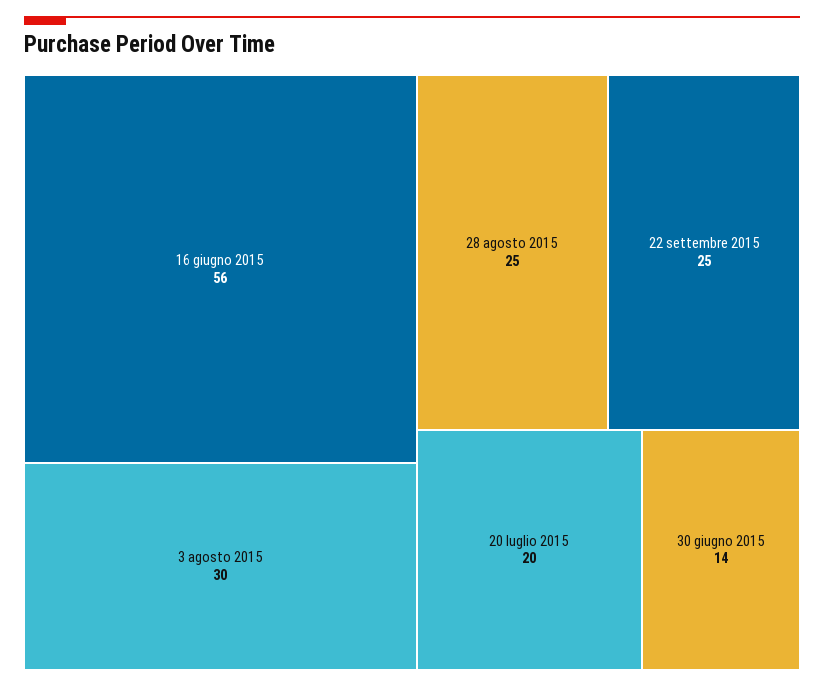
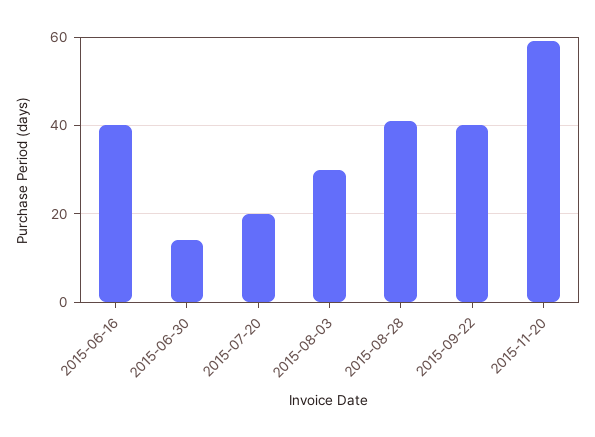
16 giugno 2015: 56 -> 40
28 agosto 2015: 25 -> 40
22 settembre 2015: 25 -> 40
2015-11-20: none -> 60

